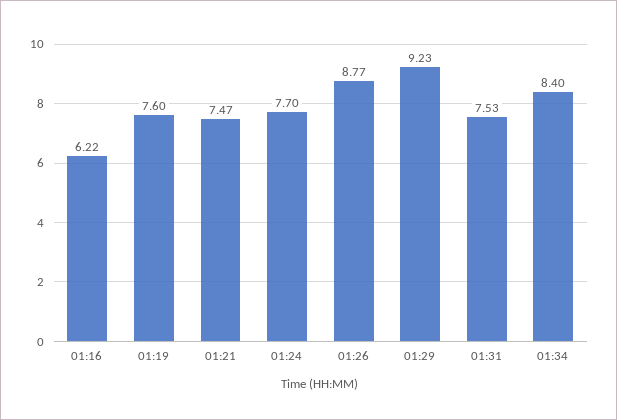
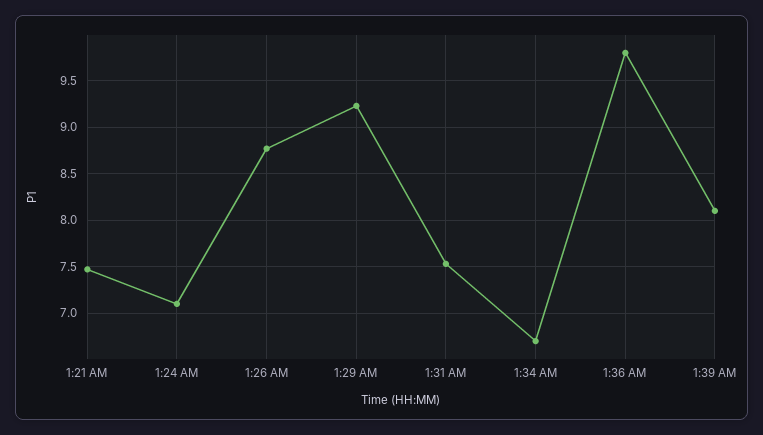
01:16: 6.22 -> none
01:19: 7.6 -> none
01:24: 7.7 -> 7.1
01:34: 8.4 -> 6.7
1:36 AM: none -> 9.8
1:39 AM: none -> 8.1

